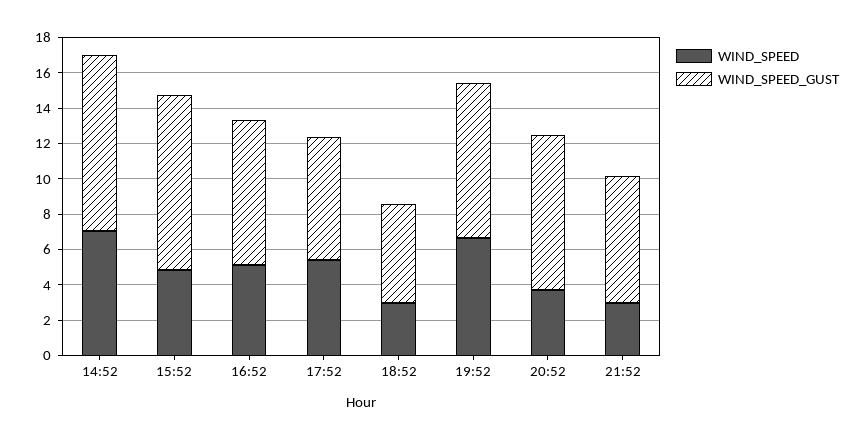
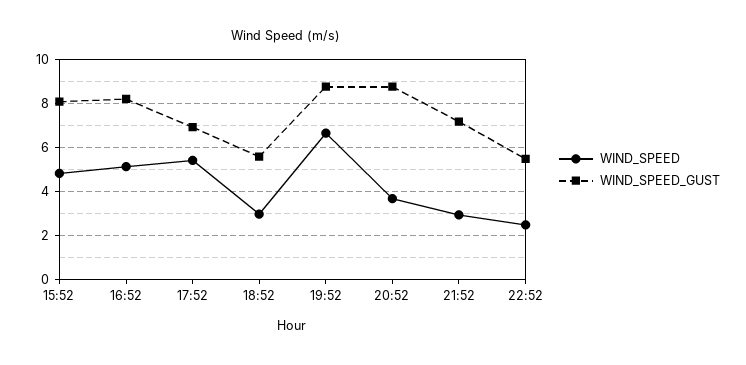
WIND_SPEED, 14:52: 7 -> none
WIND_SPEED_GUST, 14:52: 10 -> none
WIND_SPEED_GUST, 15:52: 10 -> 8
WIND_SPEED, 22:52: none -> 2.5
WIND_SPEED_GUST, 22:52: none -> 5.5

